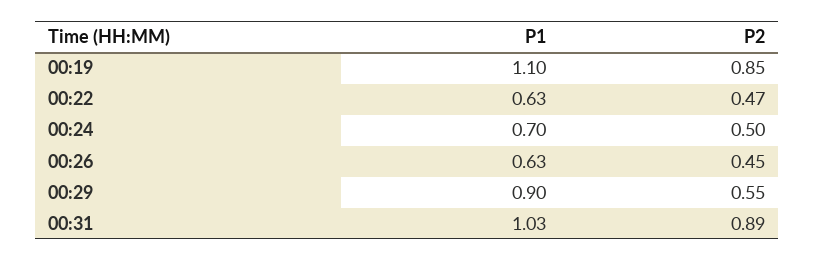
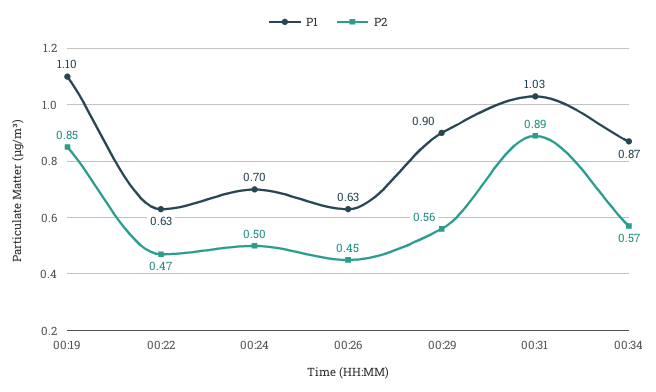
P2, 00:29: 0.55 -> 0.56
P1, 00:34: none -> 0.87
P2, 00:34: none -> 0.57

